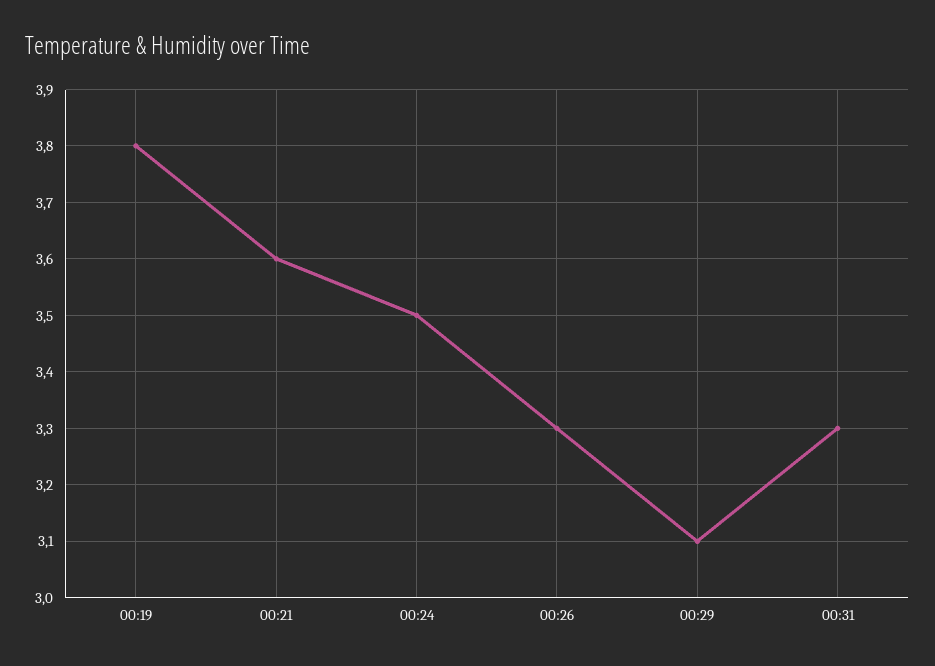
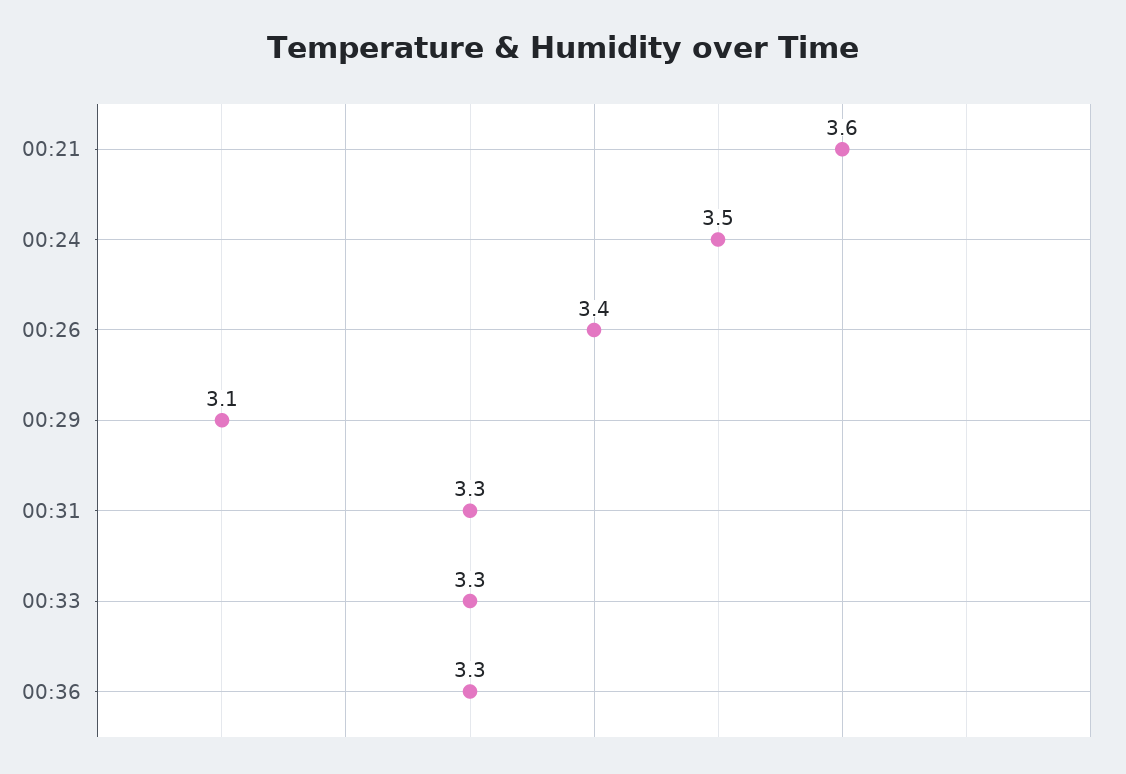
00:19: 3.8 -> none
00:26: 3.3 -> 3.4
00:33: none -> 3.3
00:36: none -> 3.3

